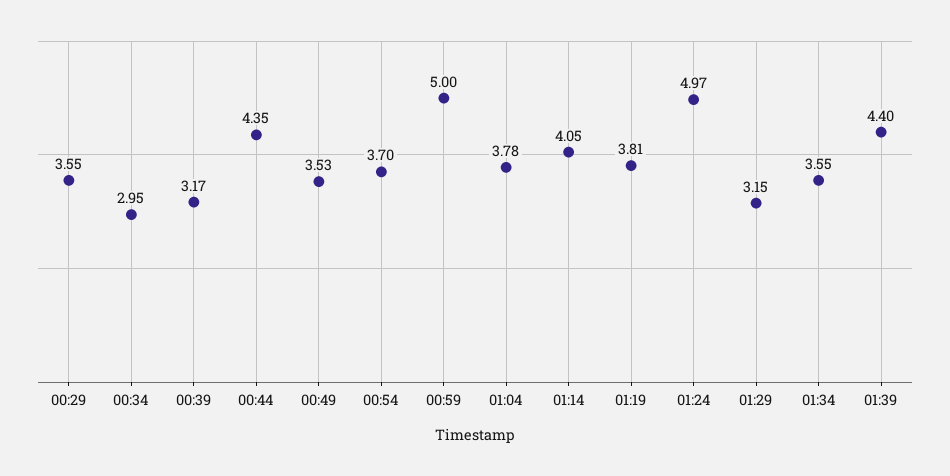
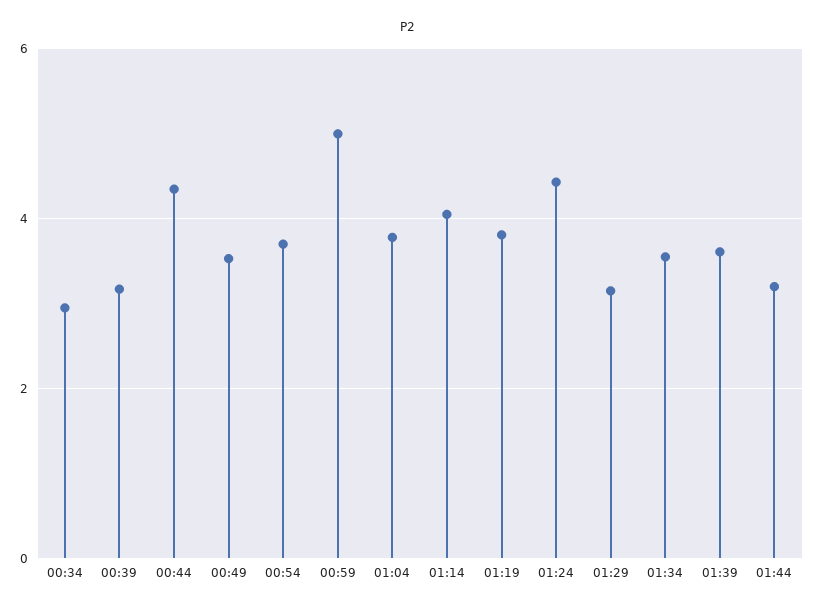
00:29: 3.55 -> none
01:24: 4.97 -> 4.4
01:39: 4.4 -> 3.6
01:44: none -> 3.2

